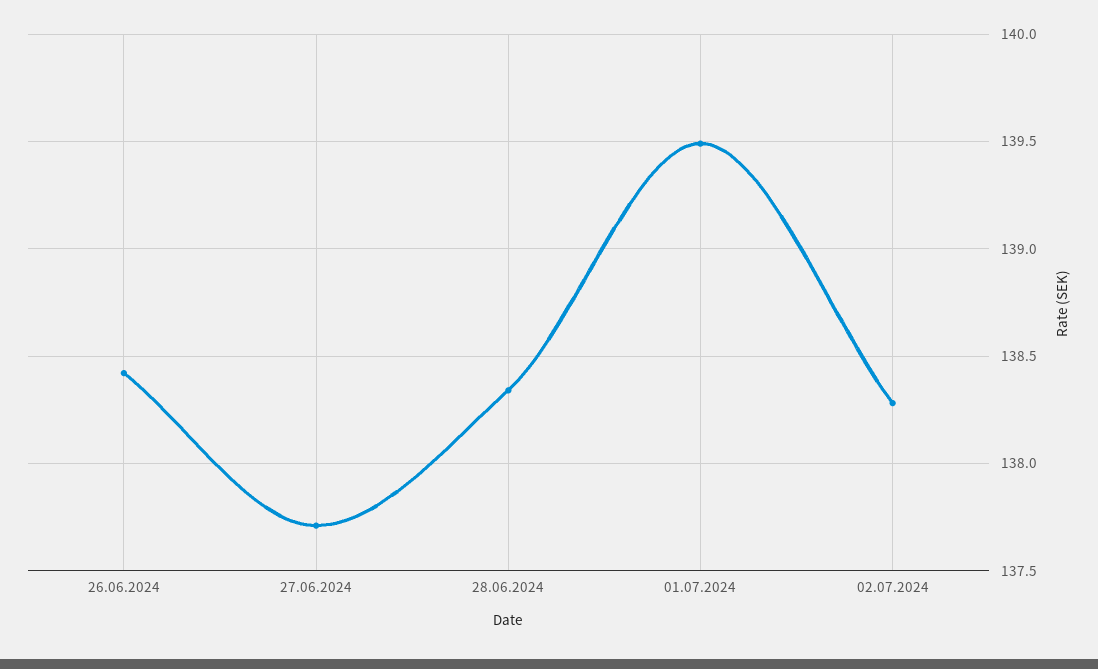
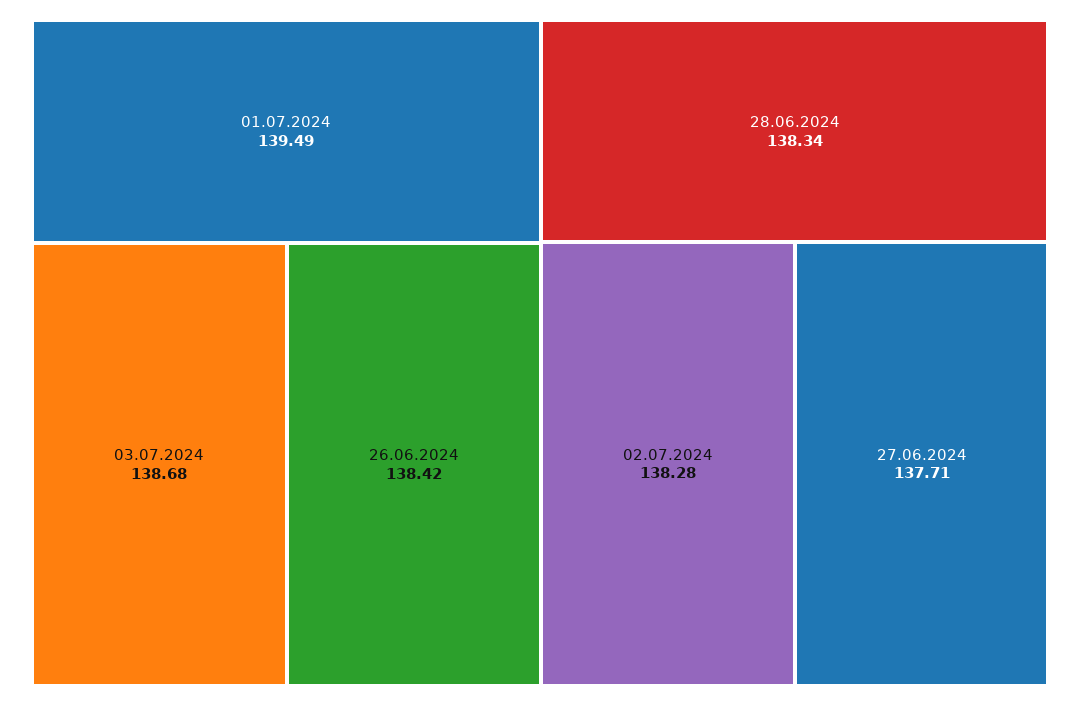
03.07.2024: none -> 138.68

